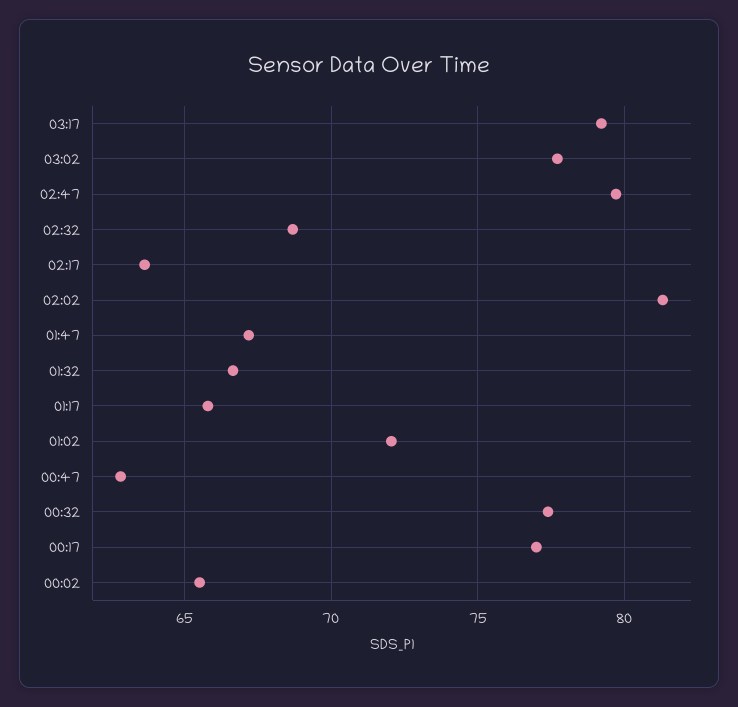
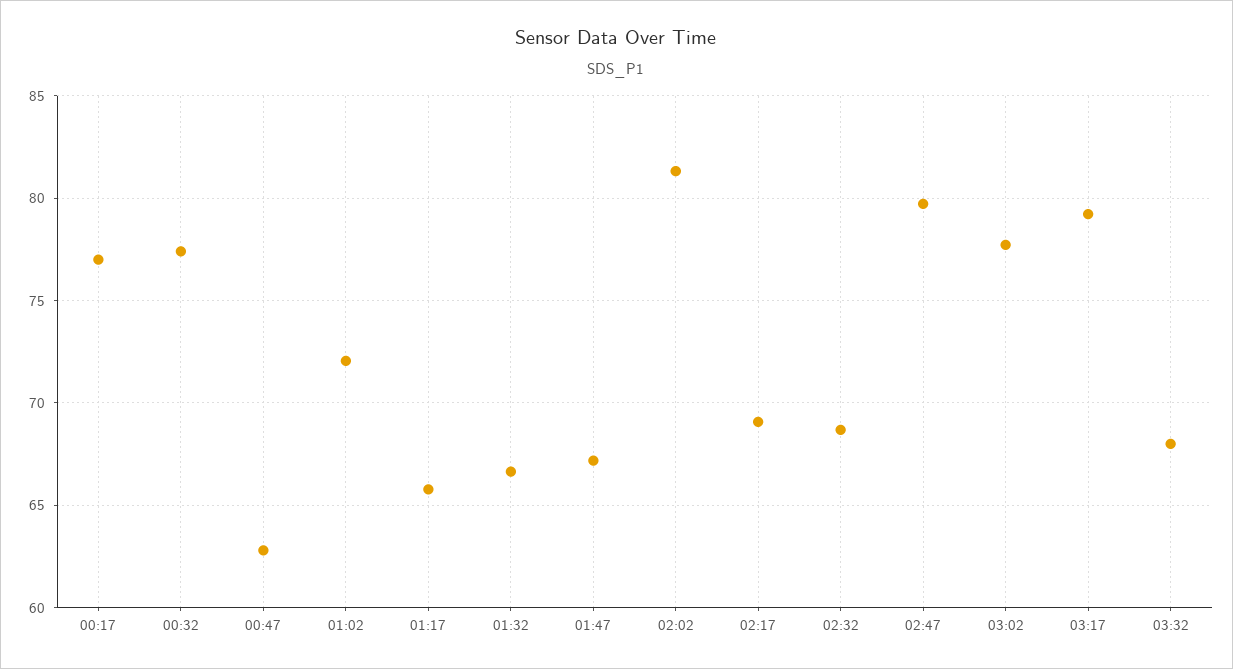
02:17: 63.5 -> 69
00:02: 65.5 -> none
03:32: none -> 68

